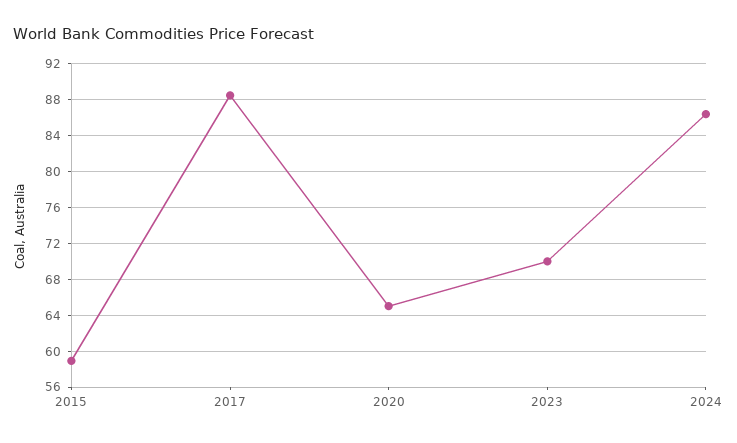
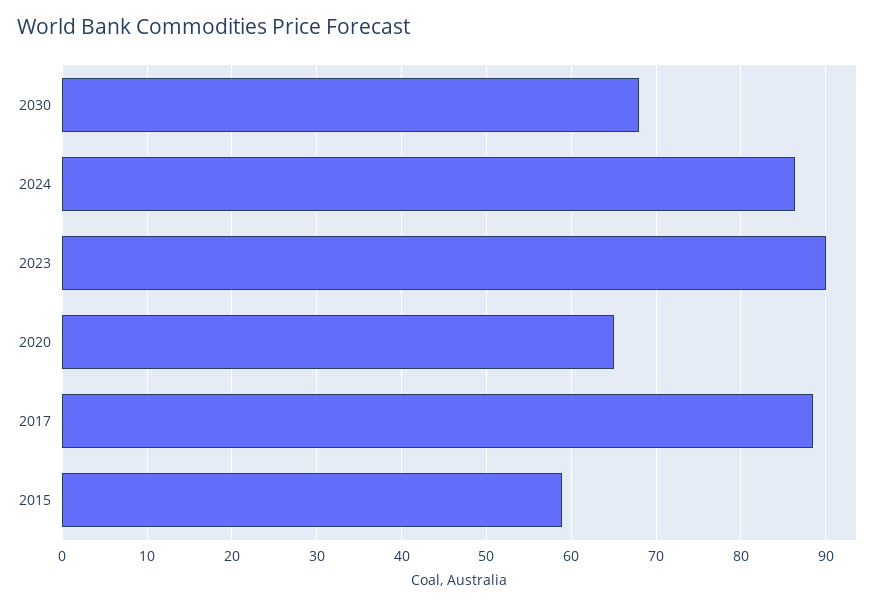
2023: 70 -> 90
2030: none -> 68

